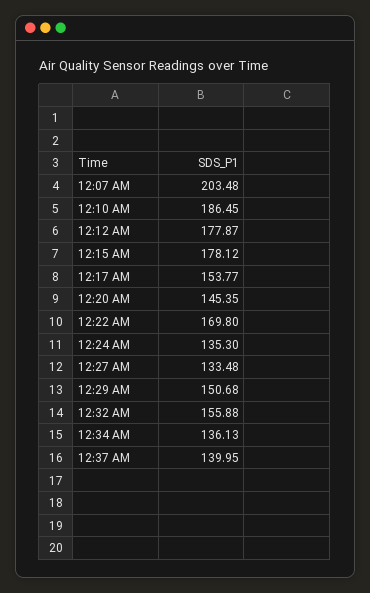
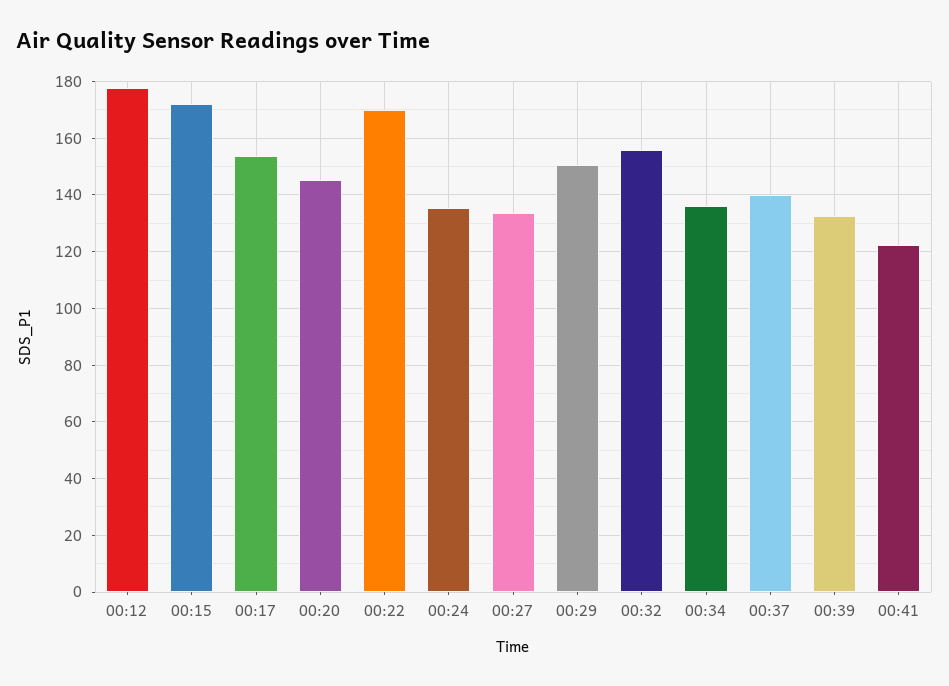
12:07 AM: 203.48 -> none
12:10 AM: 186.45 -> none
12:15 AM: 178.12 -> 172.5
00:39: none -> 132.5
00:41: none -> 122.5

